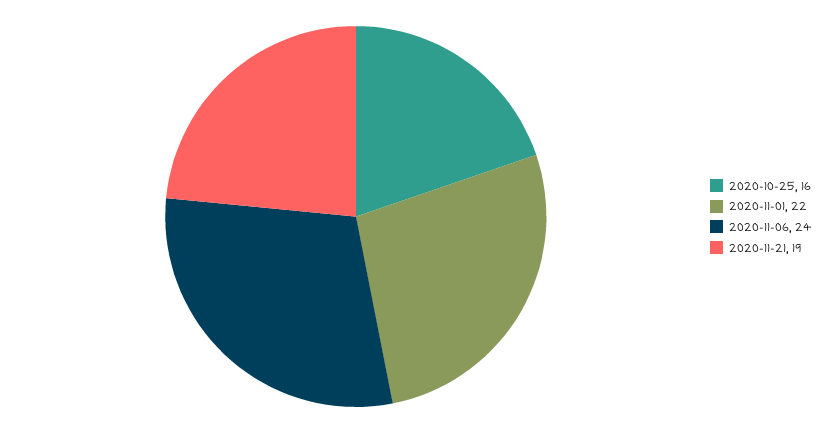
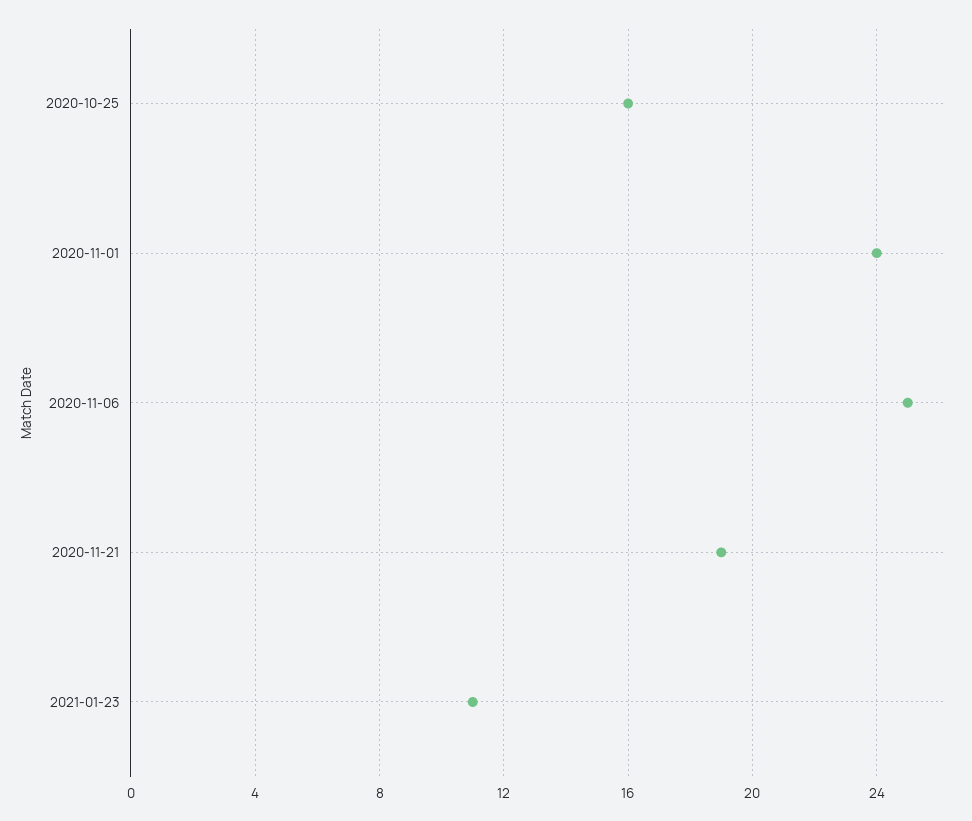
2020-11-01: 22 -> 24
2020-11-06: 24 -> 25
2021-01-23: none -> 11

